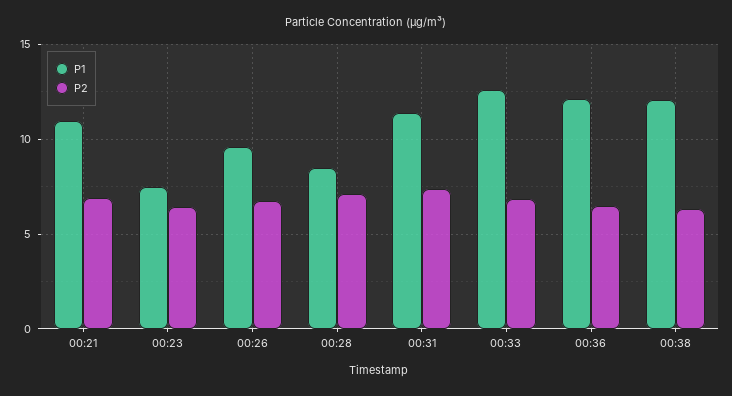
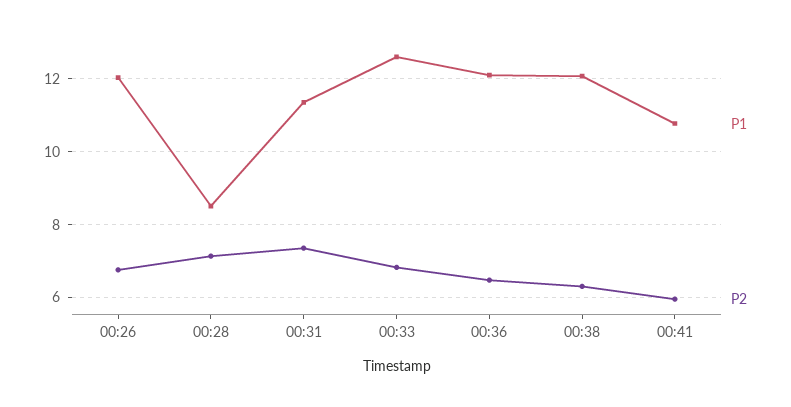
P1, 00:21: 11 -> none
P2, 00:21: 7 -> none
P1, 00:23: 7.5 -> none
P2, 00:23: 6.5 -> none
P1, 00:26: 9.5 -> 12
P1, 00:41: none -> 10.8
P2, 00:41: none -> 6

